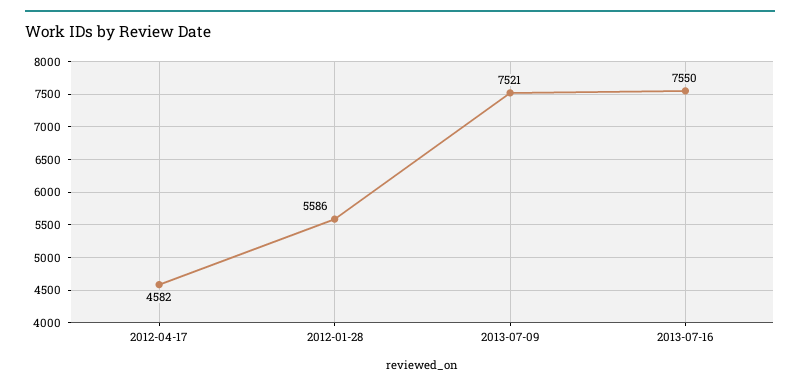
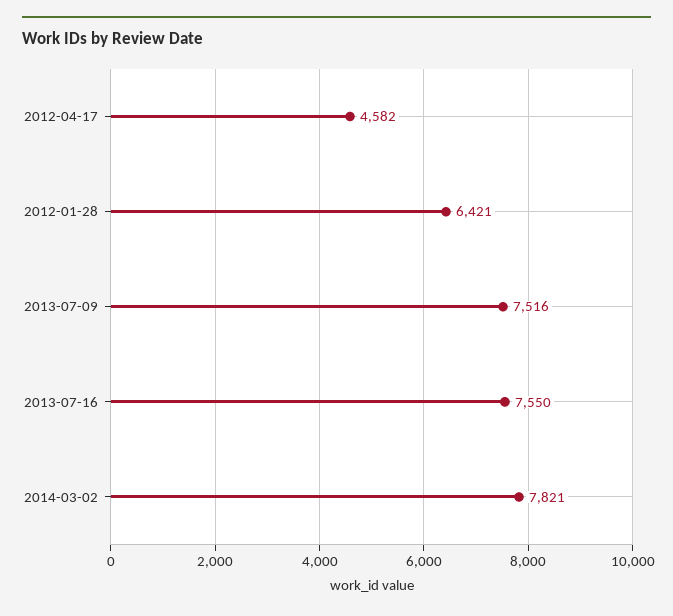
2012-01-28: 5586 -> 6421
2013-07-09: 7521 -> 7516
2014-03-02: none -> 7821

